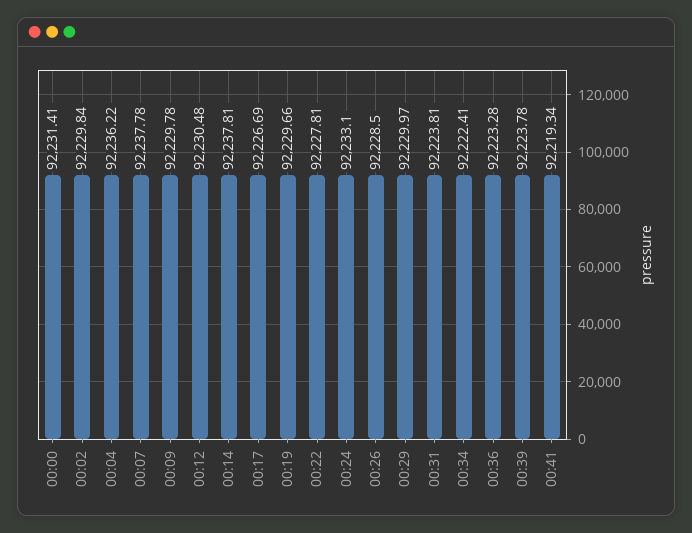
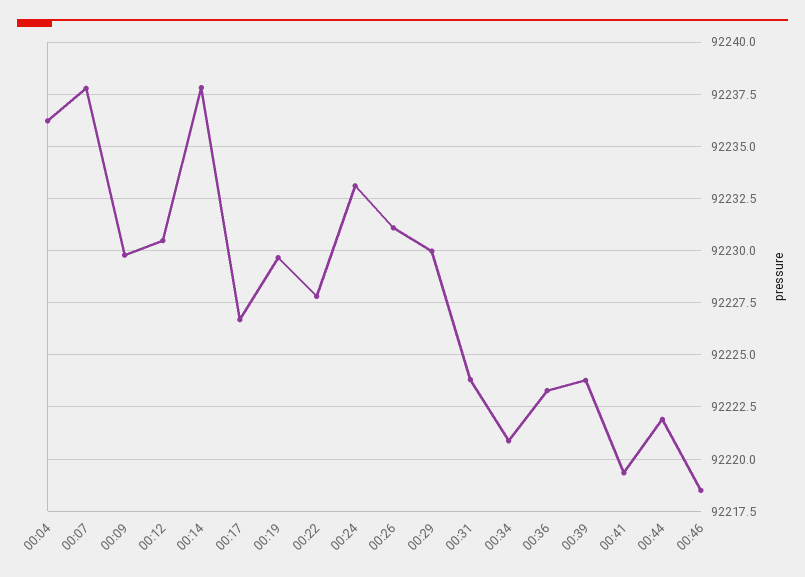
00:00: 92231.41 -> none
00:02: 92229.84 -> none
00:26: 92228.5 -> 92231
00:34: 92222.41 -> 92221
00:44: none -> 92222
00:46: none -> 92218.5

